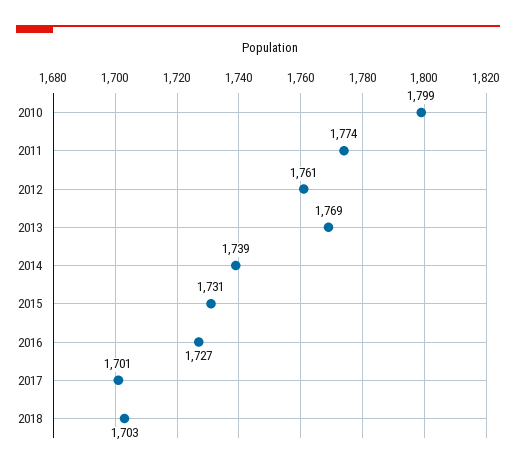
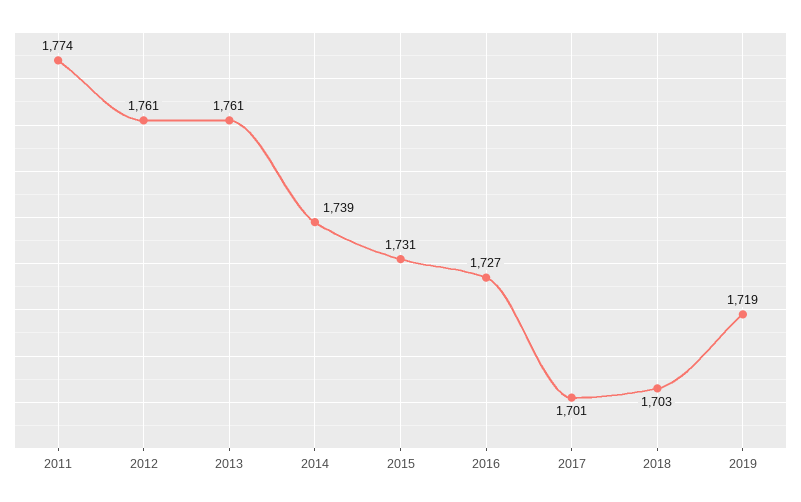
2010: 1799 -> none
2013: 1769 -> 1761
2019: none -> 1719

